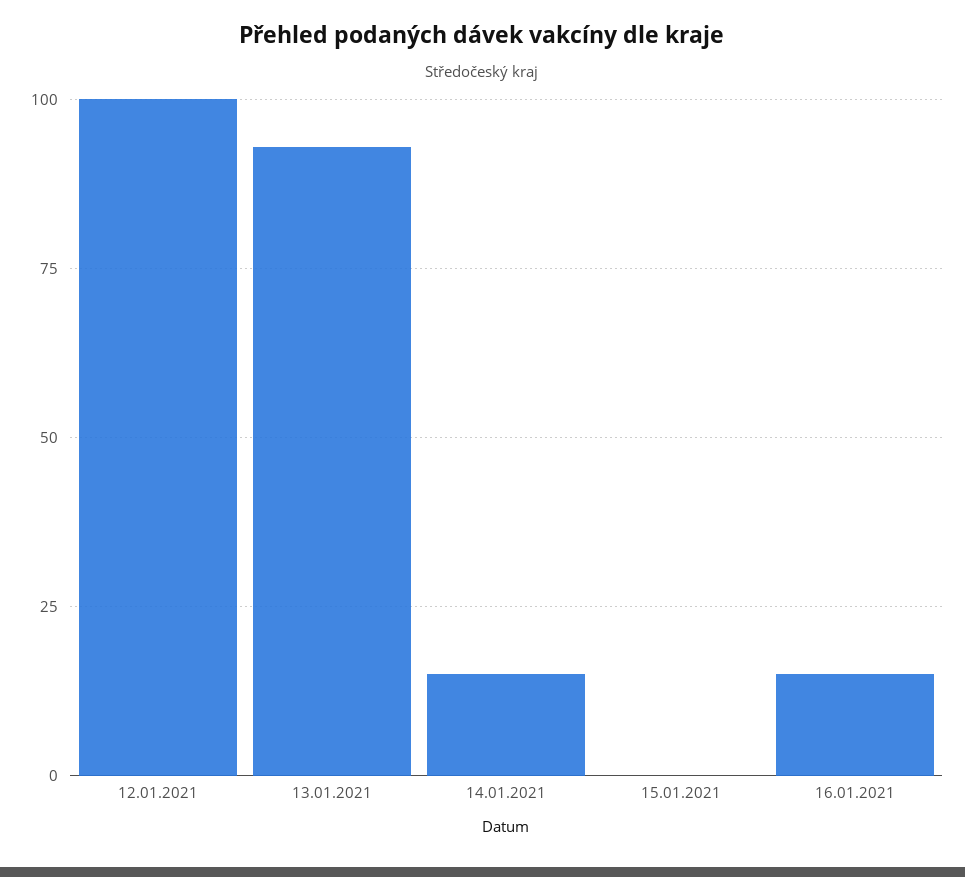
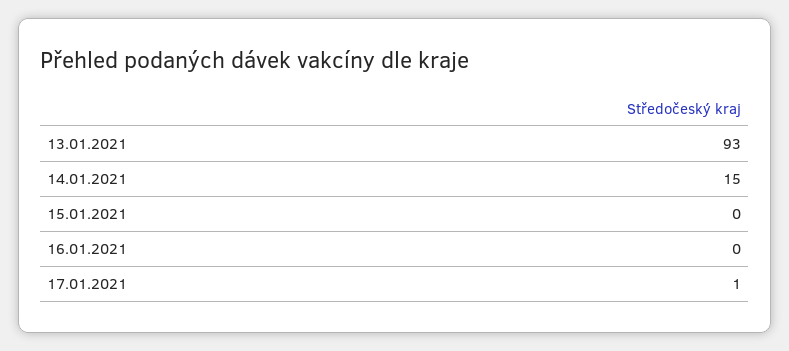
12.01.2021: 100 -> none
16.01.2021: 15 -> 0
17.01.2021: none -> 1

